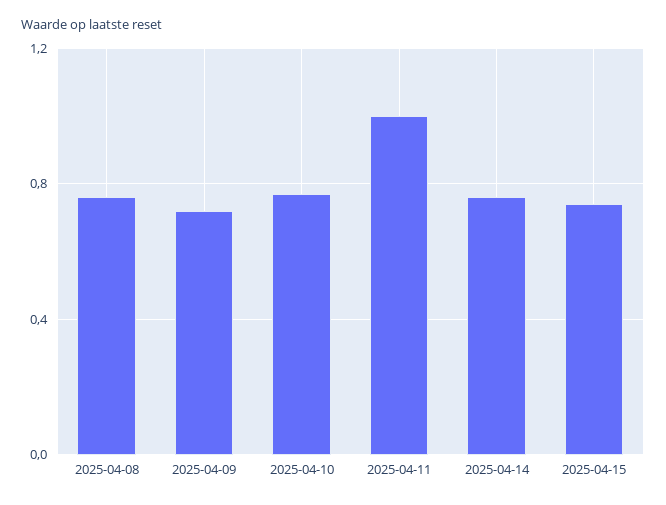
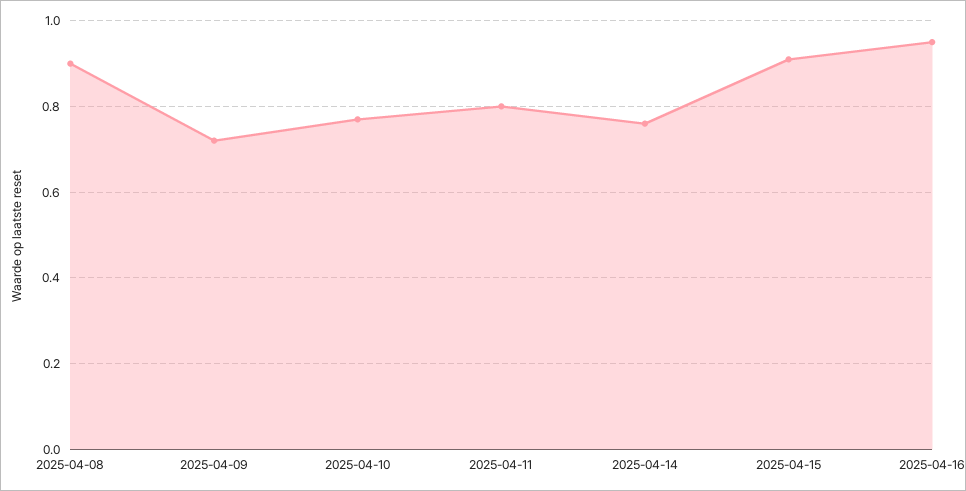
2025-04-08: 0.75 -> 0.9
2025-04-11: 1 -> 0.8
2025-04-15: 0.75 -> 0.9
2025-04-16: none -> 0.95

